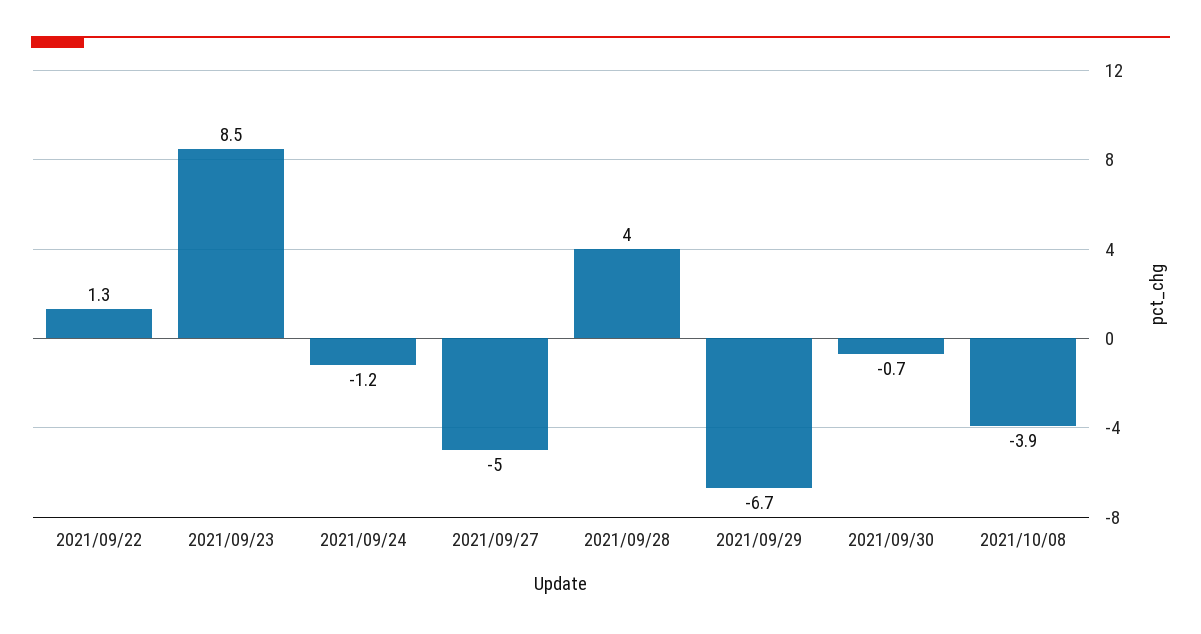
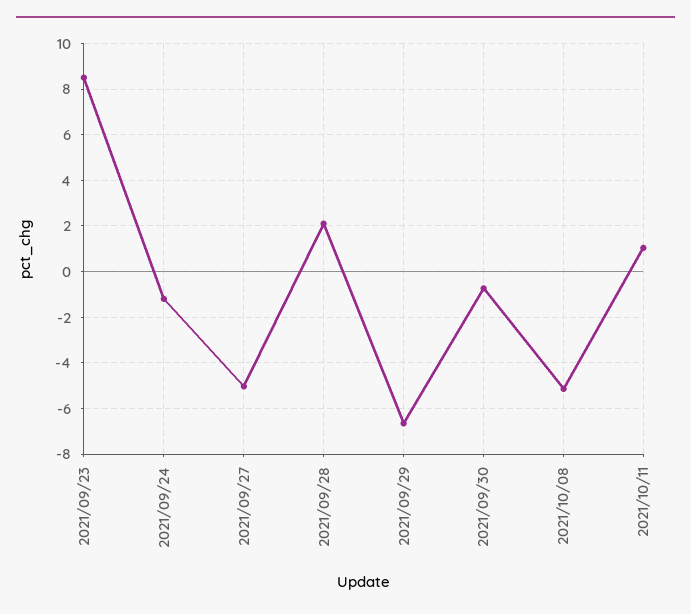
2021/09/22: 1.3 -> none
2021/09/28: 4 -> 2
2021/10/08: -3.9 -> -5
2021/10/11: none -> 1

